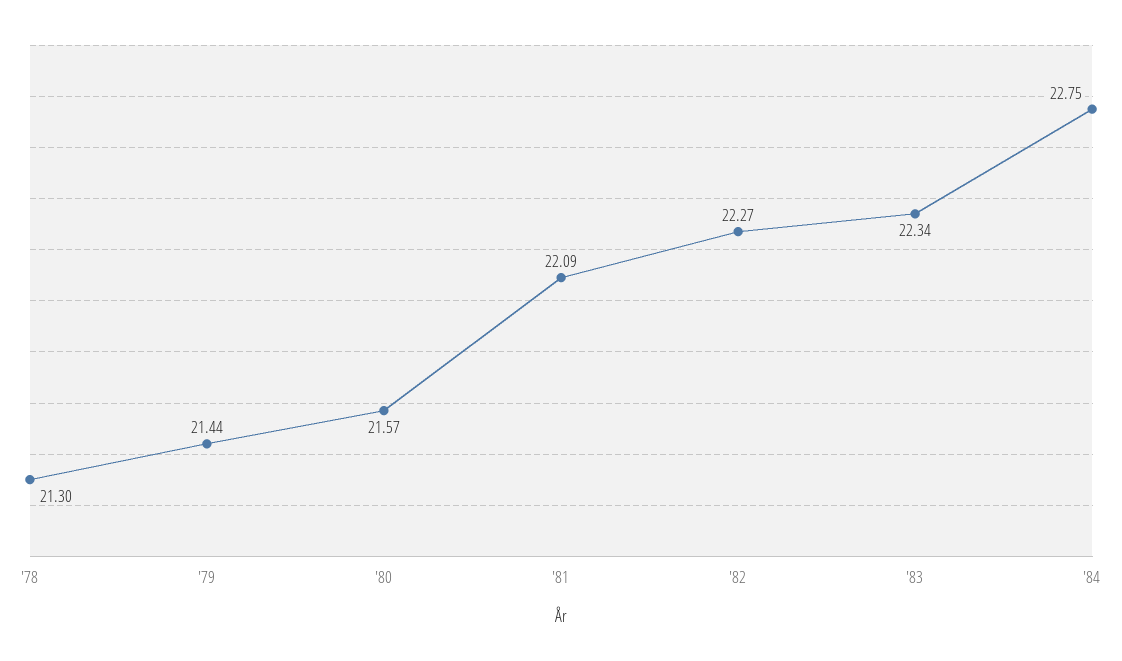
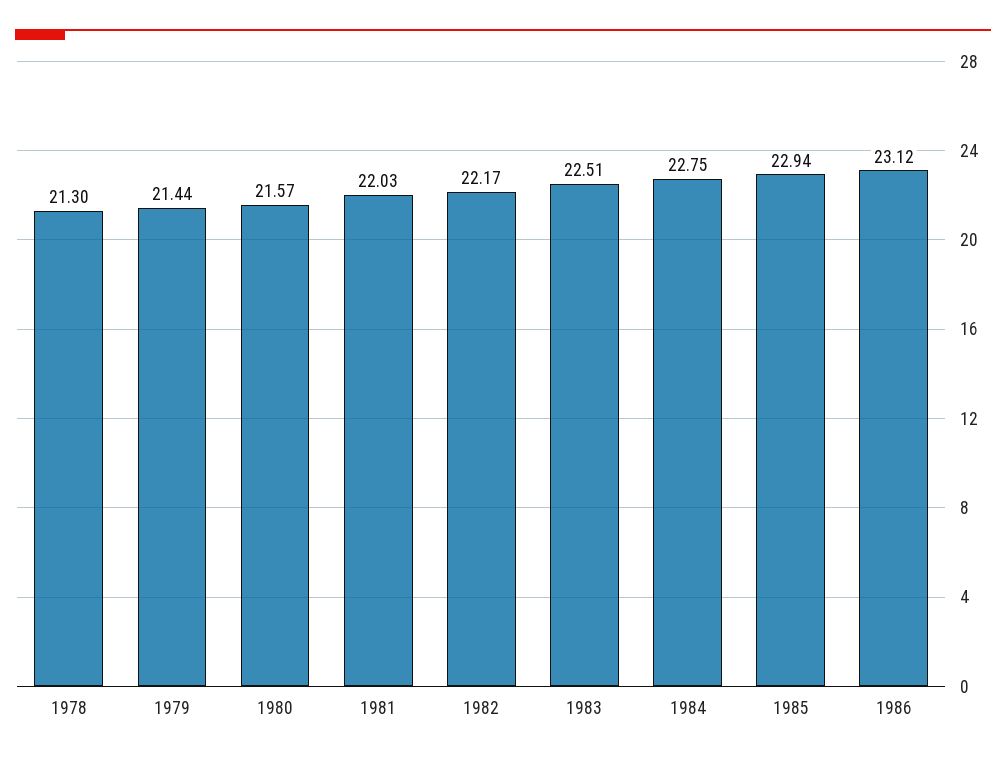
'81: 22.09 -> 22.03
'82: 22.27 -> 22.17
'83: 22.34 -> 22.51
1985: none -> 22.94
1986: none -> 23.12

